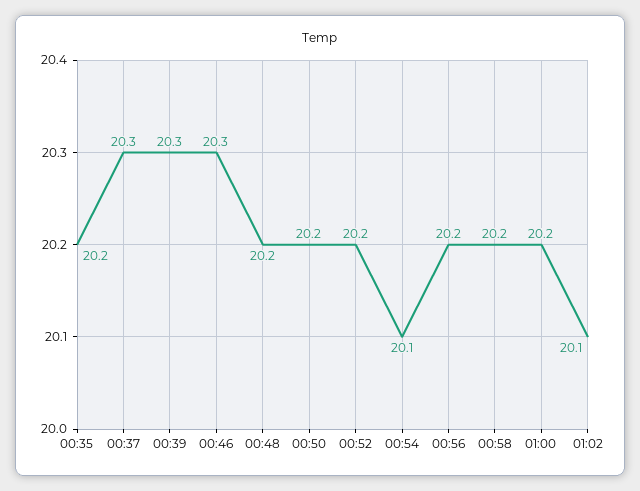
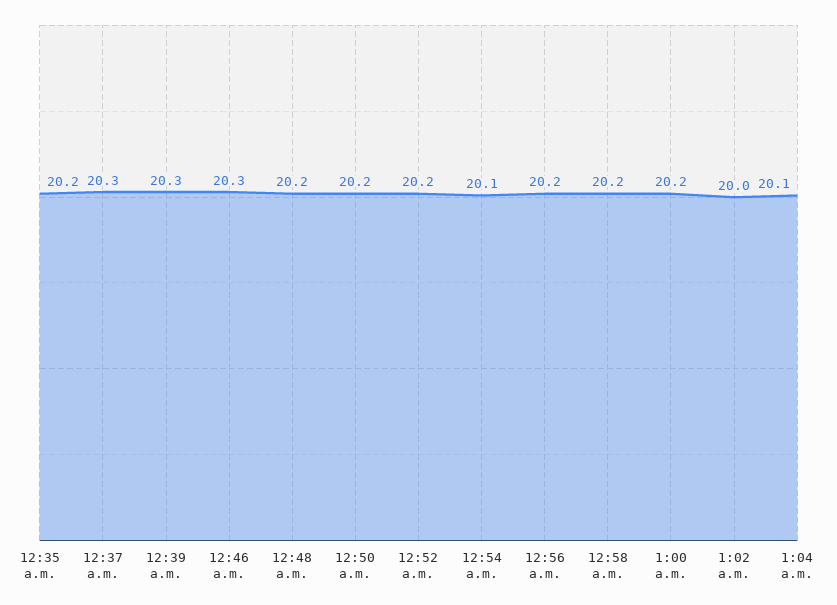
01:02: 20.1 -> 20
1:04 a.m.: none -> 20.1

